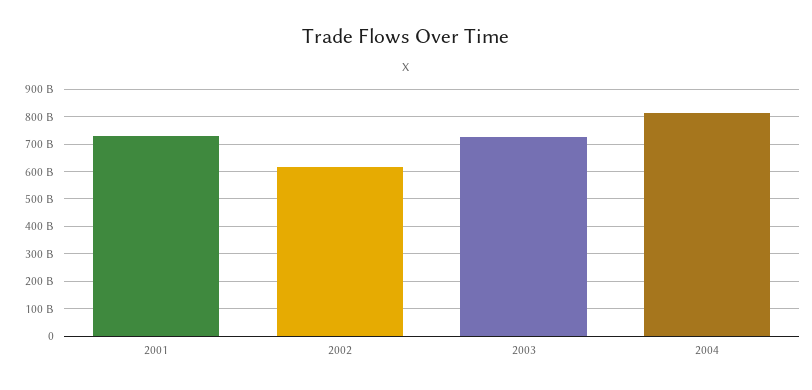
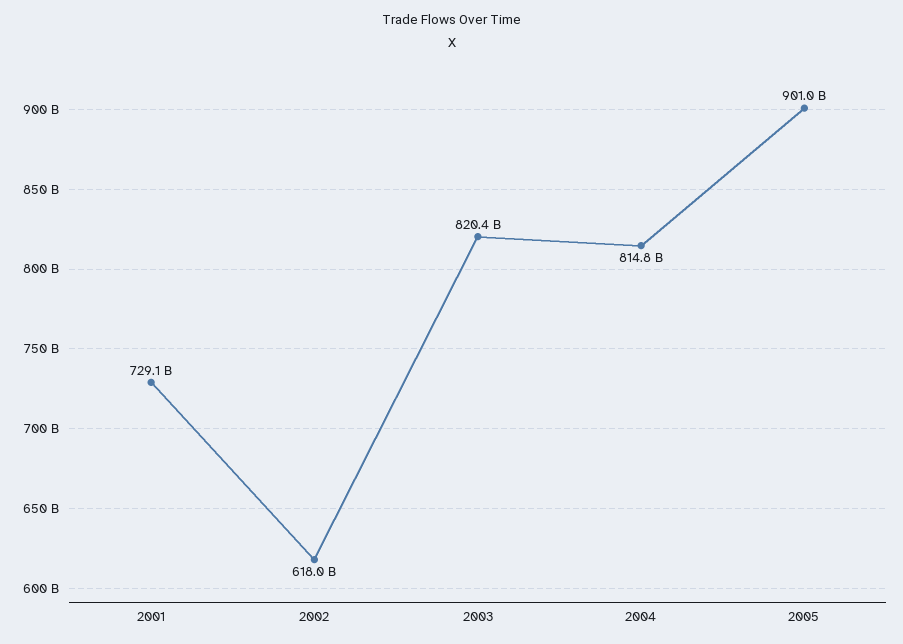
2003: 725000000000 -> 820400000000
2005: none -> 901000000000

